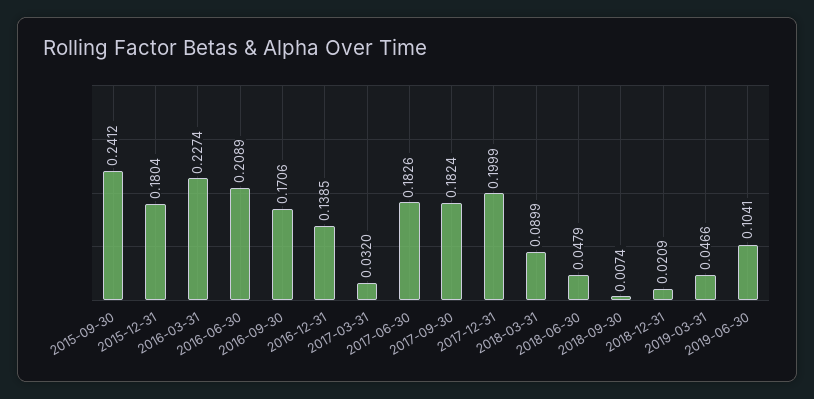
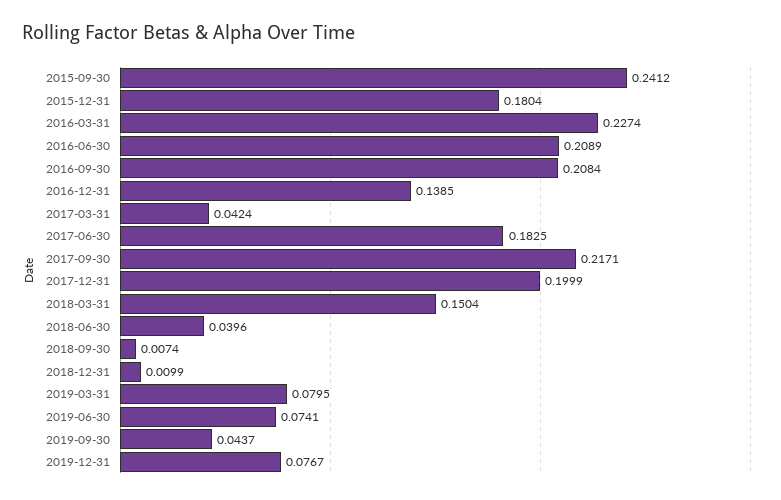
2016-09-30: 0.1706 -> 0.2084
2017-03-31: 0.032 -> 0.0424
2017-06-30: 0.1826 -> 0.1825
2017-09-30: 0.1824 -> 0.2171
2018-03-31: 0.0899 -> 0.1504
2018-06-30: 0.0479 -> 0.0396
2018-12-31: 0.0209 -> 0.0099
2019-03-31: 0.0466 -> 0.0795
2019-06-30: 0.1041 -> 0.0741
2019-09-30: none -> 0.0437
2019-12-31: none -> 0.0767

